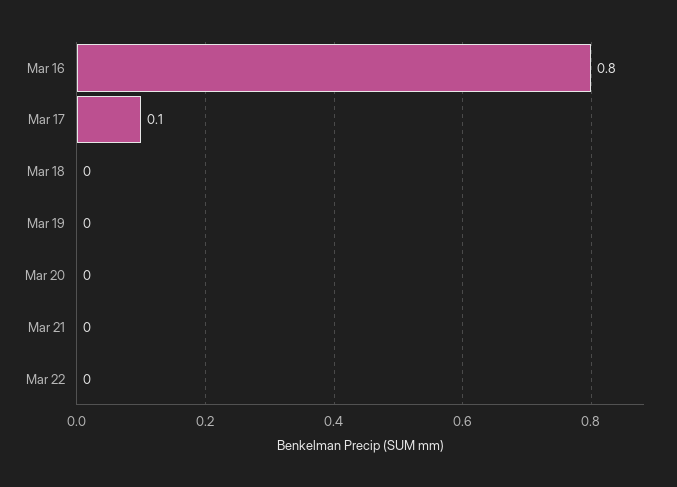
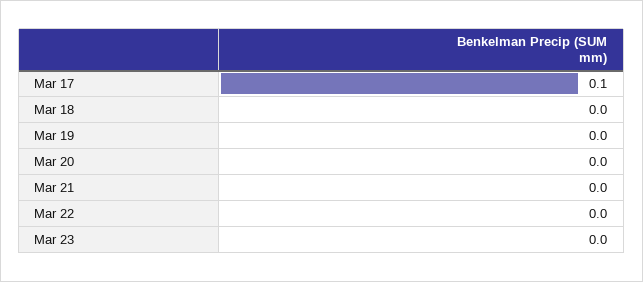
Mar 16: 0.8 -> none
Mar 23: none -> 0

